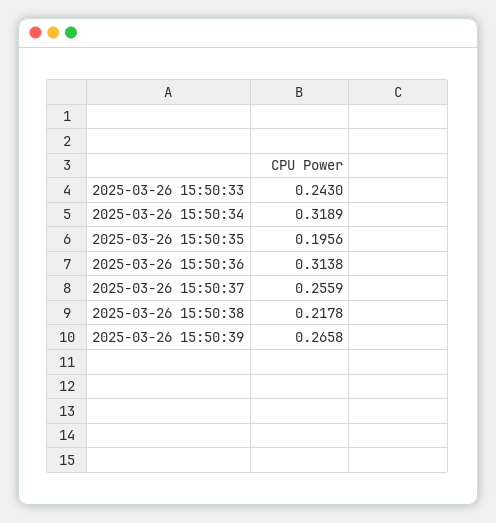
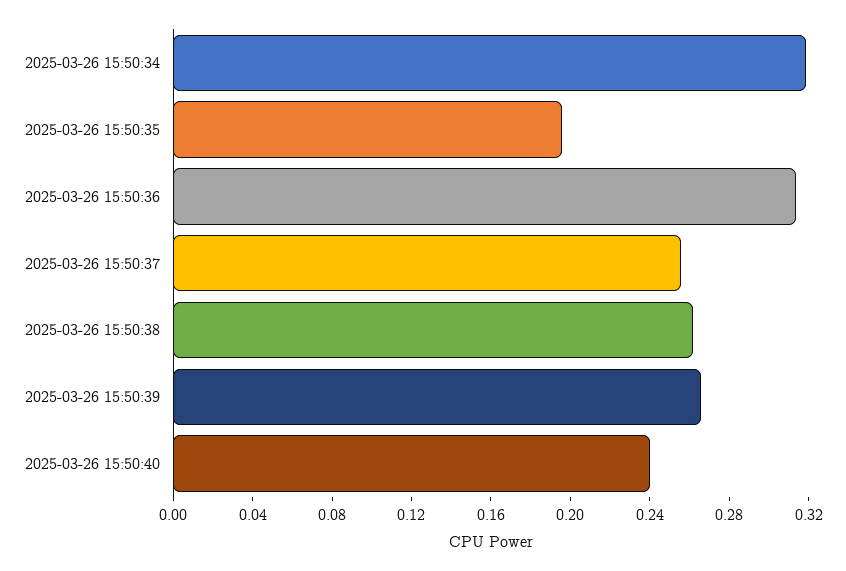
2025-03-26 15:50:33: 0.243 -> none
2025-03-26 15:50:38: 0.2178 -> 0.26
2025-03-26 15:50:40: none -> 0.24

